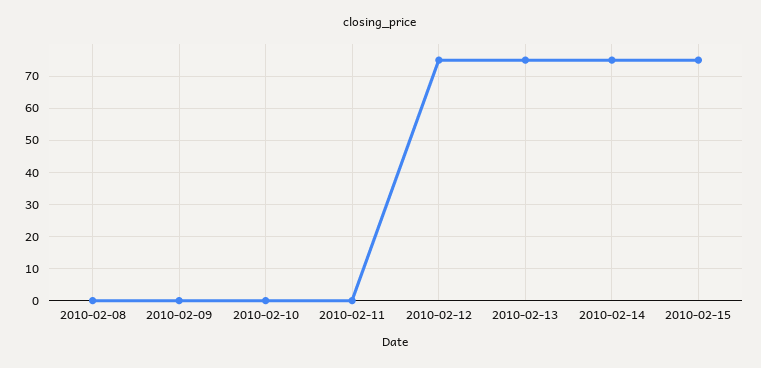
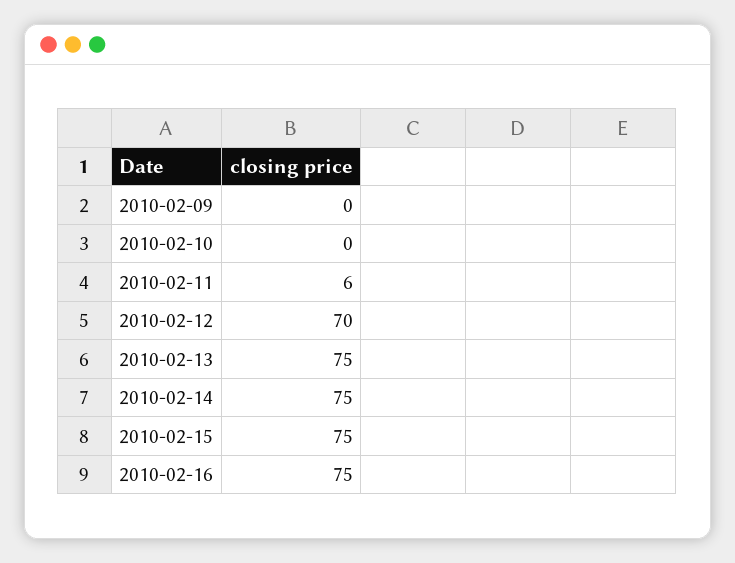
2010-02-08: 0 -> none
2010-02-11: 0 -> 6
2010-02-12: 75 -> 70
2010-02-16: none -> 75

